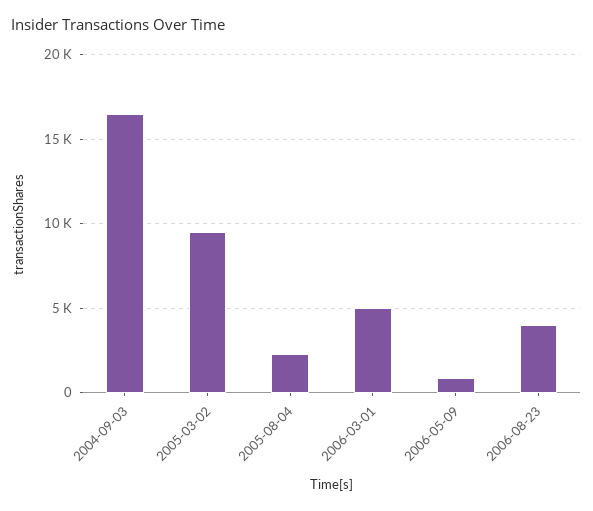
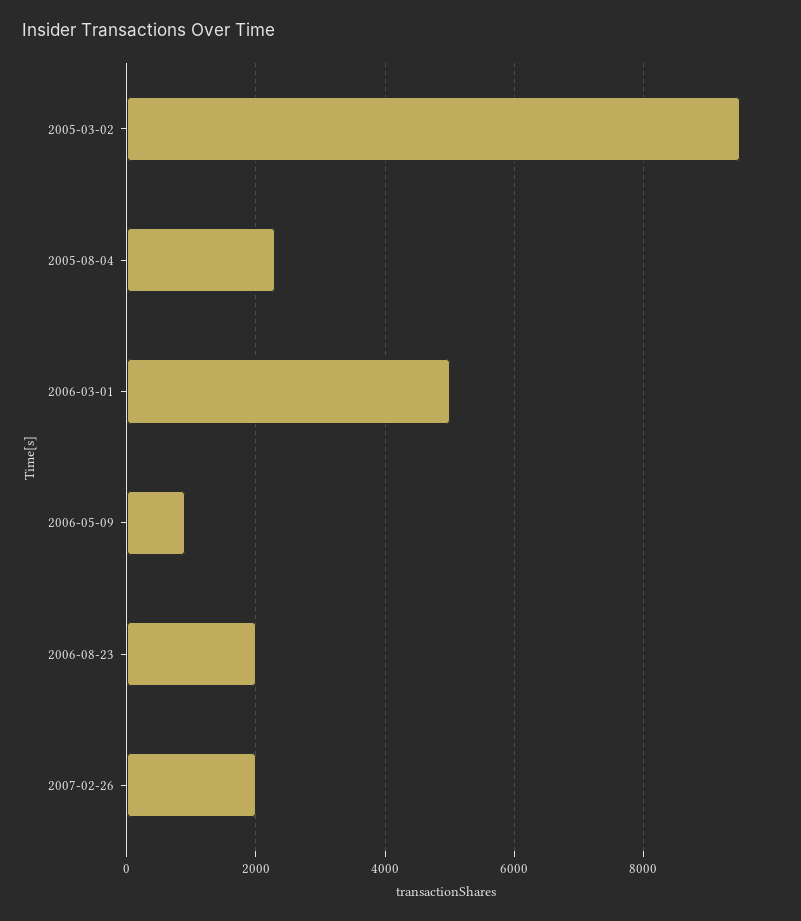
2004-09-03: 16500 -> none
2006-08-23: 4000 -> 2000
2007-02-26: none -> 2000

